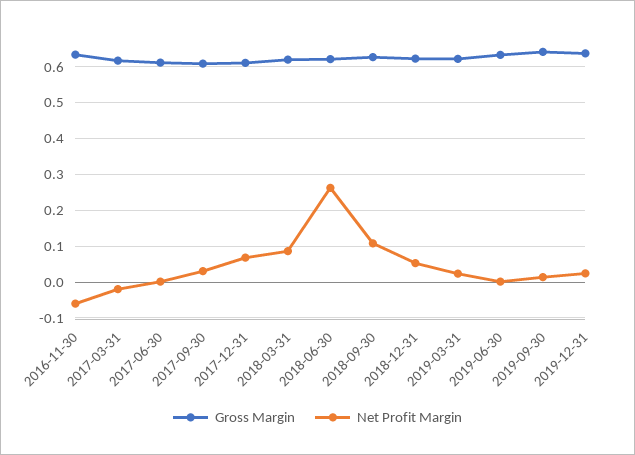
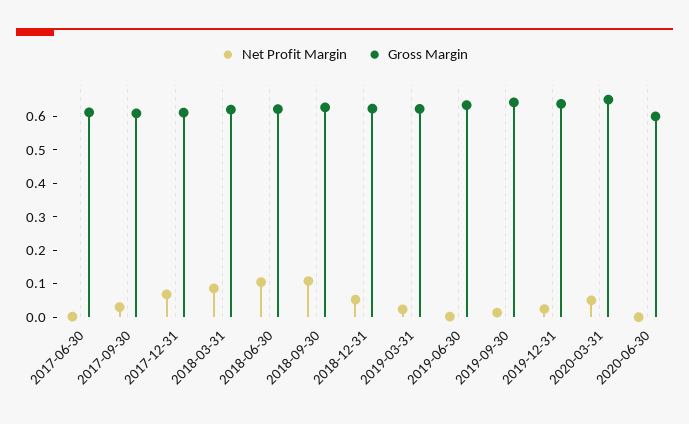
Gross Margin, 2016-11-30: 0.64 -> none
Net Profit Margin, 2016-11-30: -0.06 -> none
Gross Margin, 2017-03-31: 0.62 -> none
Net Profit Margin, 2017-03-31: -0.02 -> none
Net Profit Margin, 2018-06-30: 0.26 -> 0.1
Net Profit Margin, 2020-03-31: none -> 0.05
Gross Margin, 2020-03-31: none -> 0.65
Net Profit Margin, 2020-06-30: none -> 0
Gross Margin, 2020-06-30: none -> 0.6

